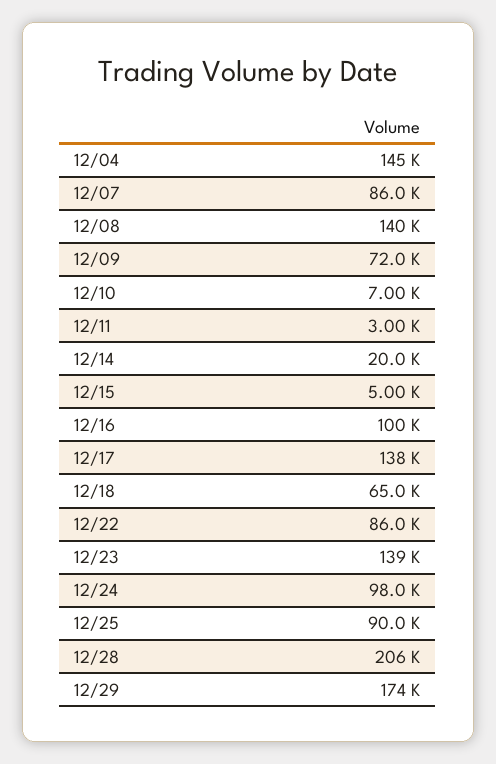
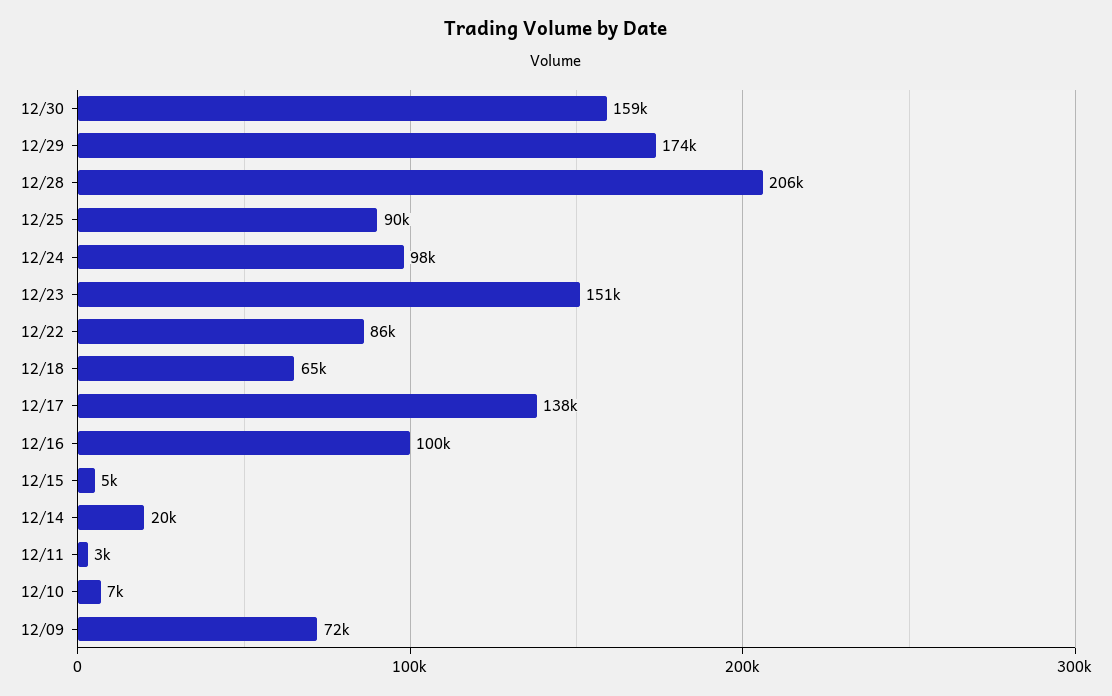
12/04: 145000 -> none
12/07: 86000 -> none
12/08: 140000 -> none
12/23: 139000 -> 151000
12/30: none -> 159000

